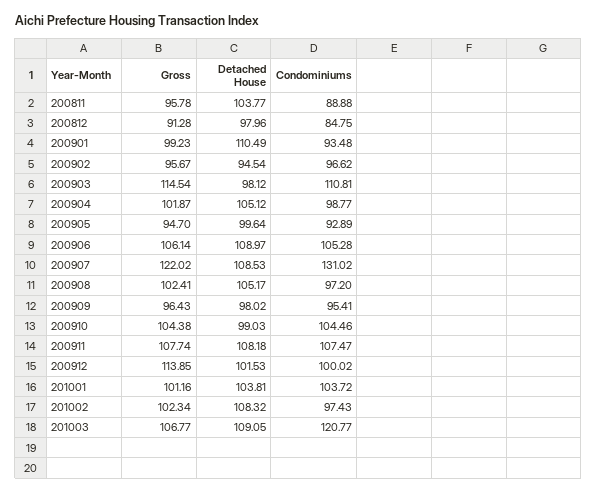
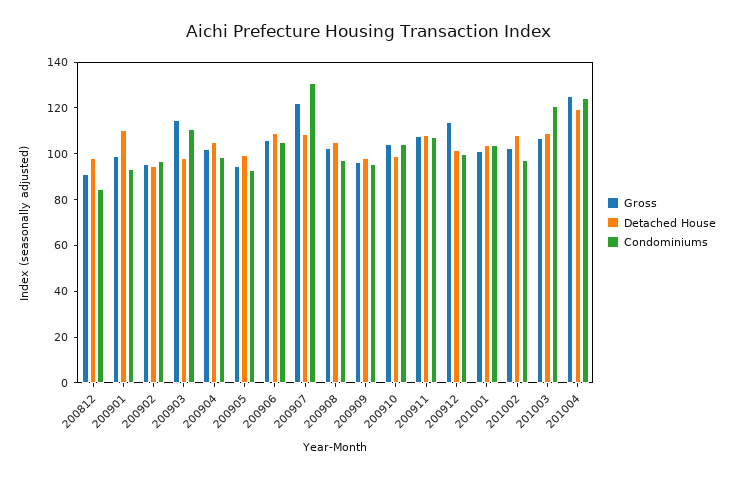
Gross, 200811: 95.78 -> none
Detached House, 200811: 103.77 -> none
Condominiums, 200811: 88.88 -> none
Gross, 201004: none -> 125
Detached House, 201004: none -> 120
Condominiums, 201004: none -> 125

